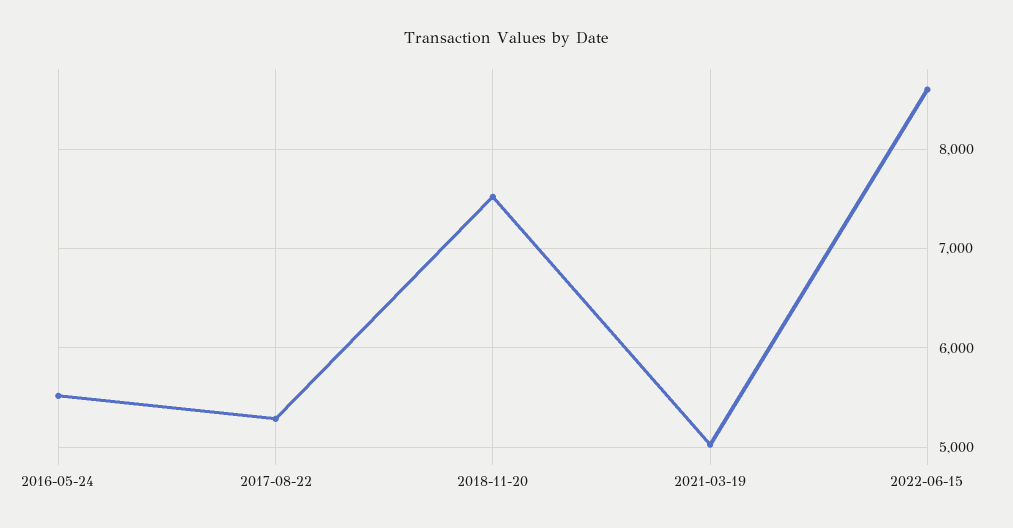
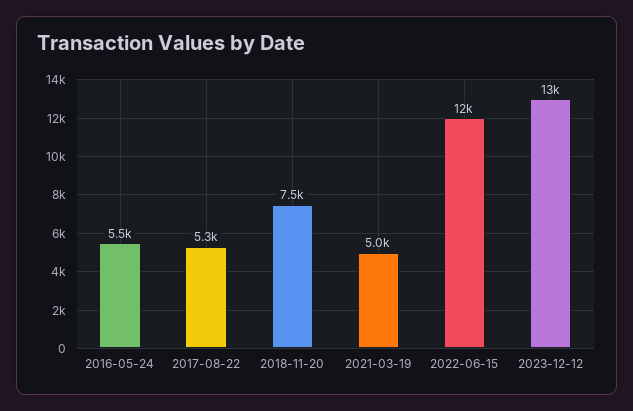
2022-06-15: 8600 -> 12000
2023-12-12: none -> 13000

